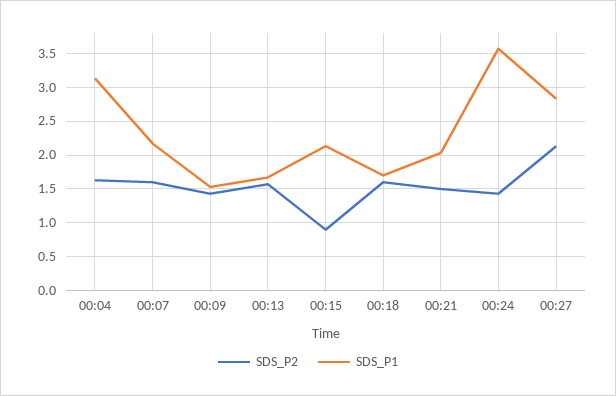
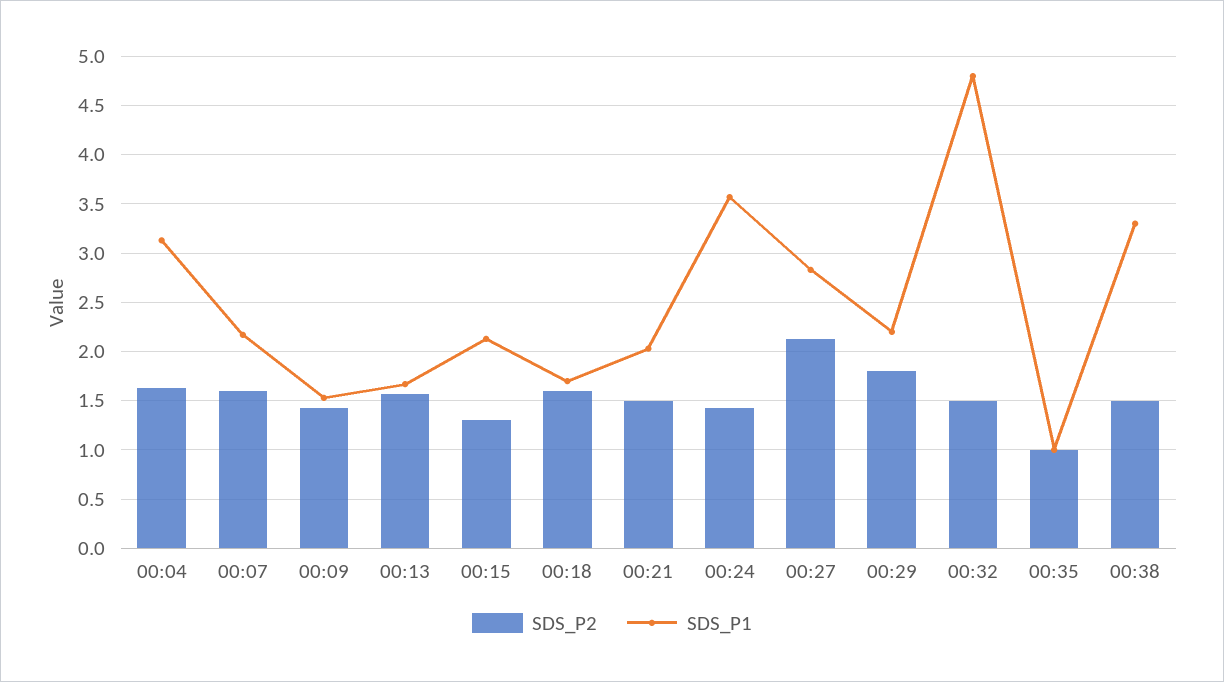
SDS_P2, 00:15: 0.9 -> 1.3
SDS_P2, 00:29: none -> 1.8
SDS_P1, 00:29: none -> 2.2
SDS_P2, 00:32: none -> 1.5
SDS_P1, 00:32: none -> 4.8
SDS_P2, 00:35: none -> 1
SDS_P1, 00:35: none -> 1
SDS_P2, 00:38: none -> 1.5
SDS_P1, 00:38: none -> 3.3

